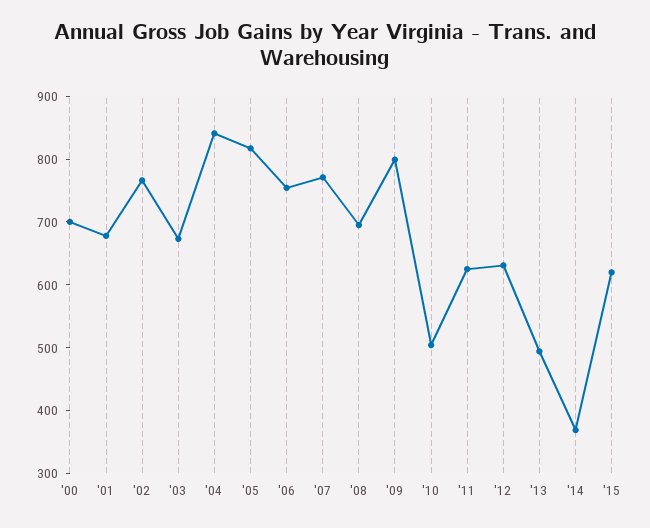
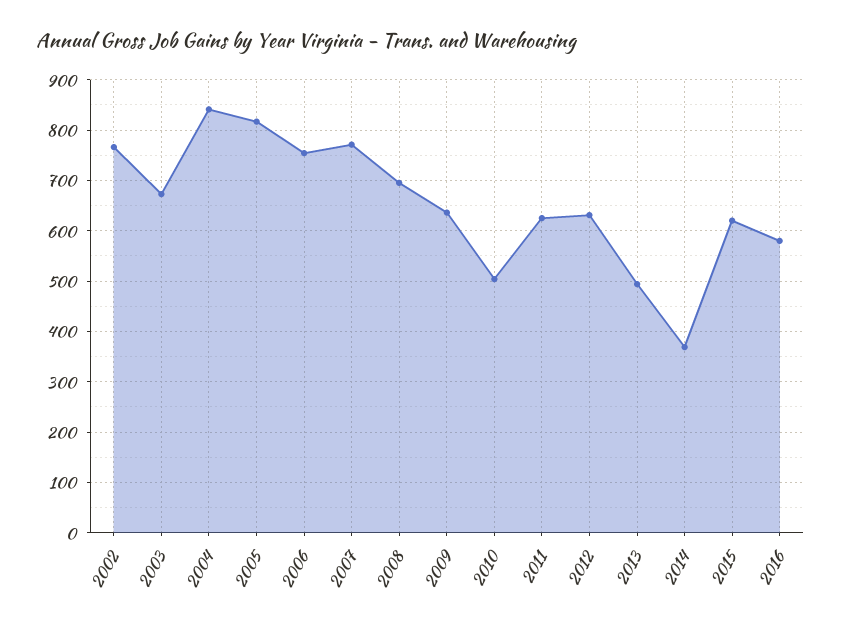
'00: 700 -> none
'01: 680 -> none
'09: 800 -> 640
2016: none -> 580

